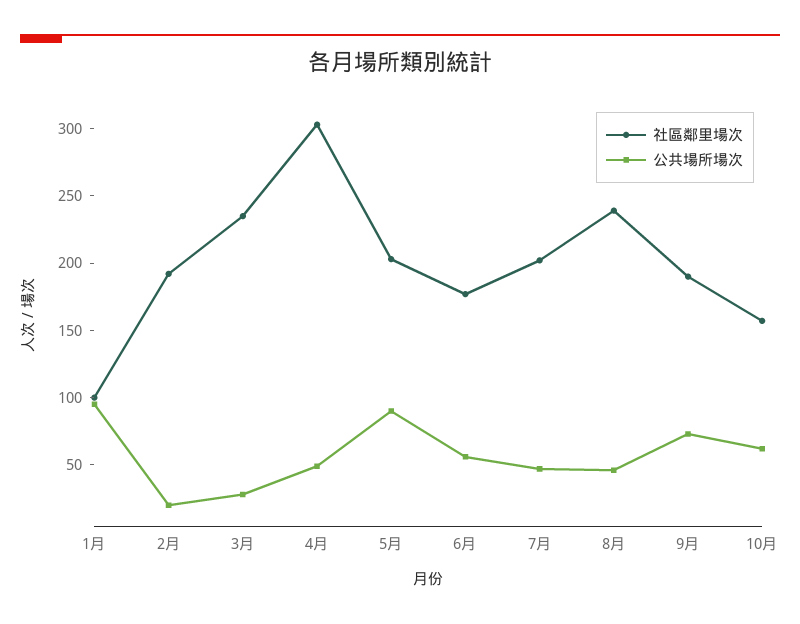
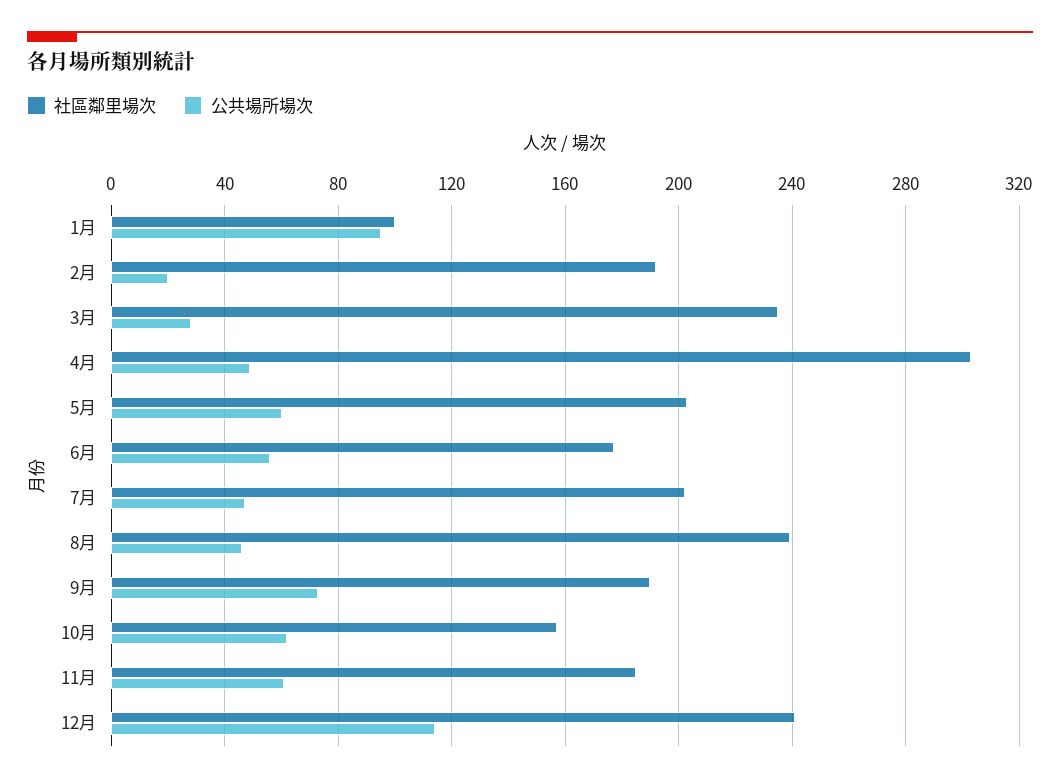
公共場所場次, 5月: 90 -> 60
社區鄰里場次, 11月: none -> 185
公共場所場次, 11月: none -> 60
社區鄰里場次, 12月: none -> 240
公共場所場次, 12月: none -> 115

